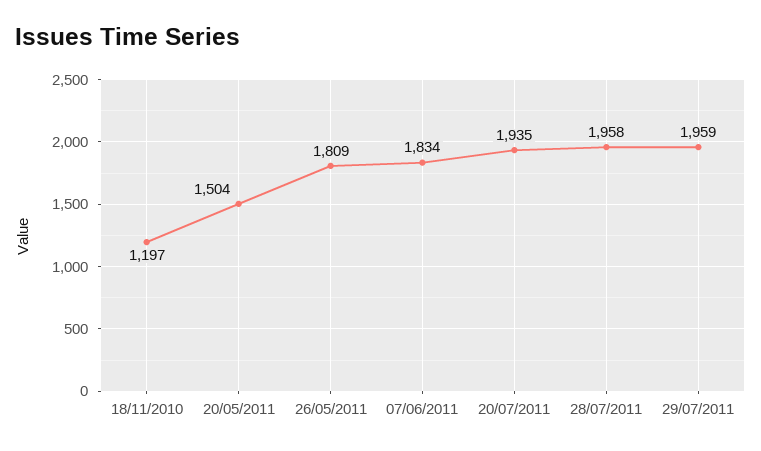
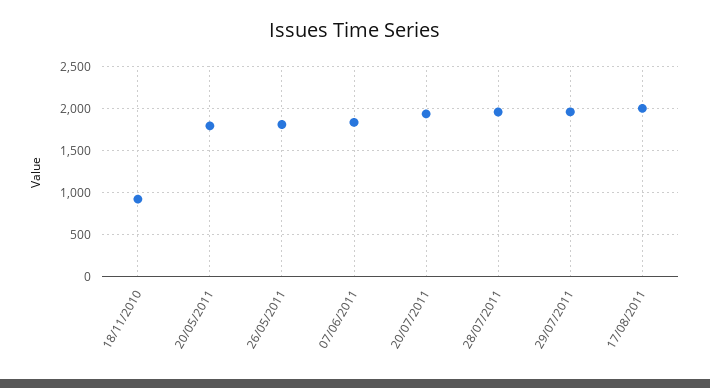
18/11/2010: 1197 -> 900
20/05/2011: 1504 -> 1800
17/08/2011: none -> 2000

